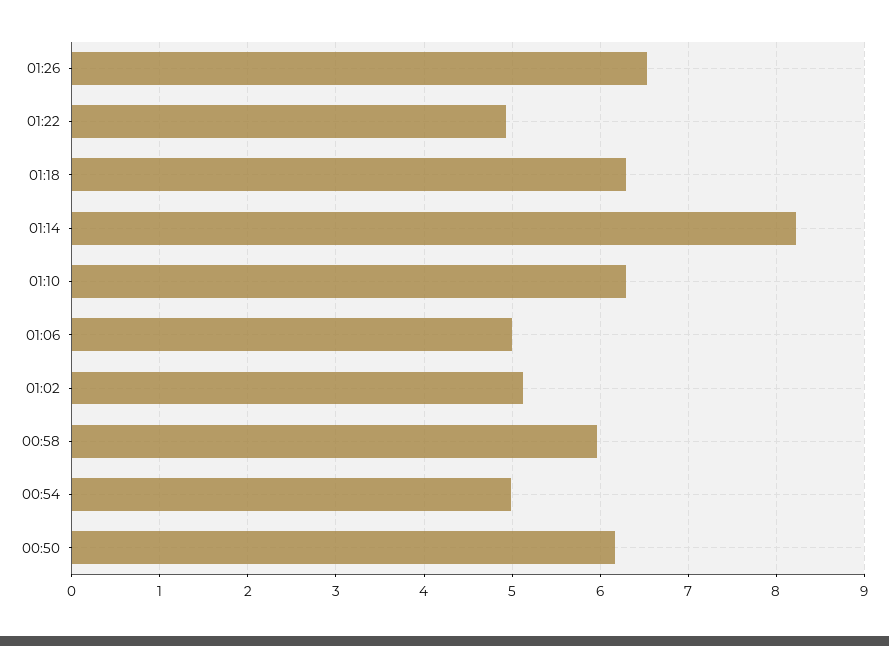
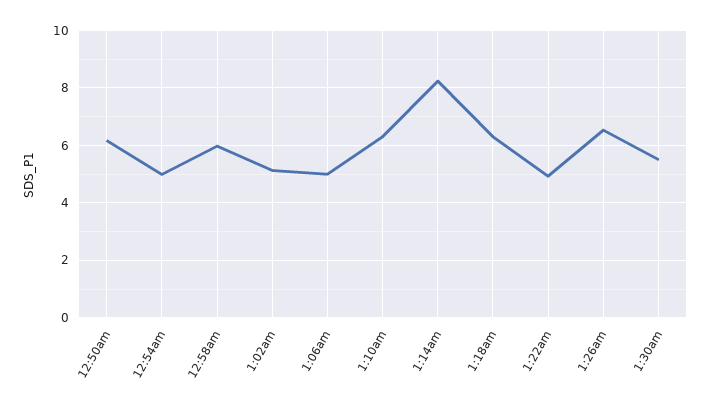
1:30am: none -> 5.5

